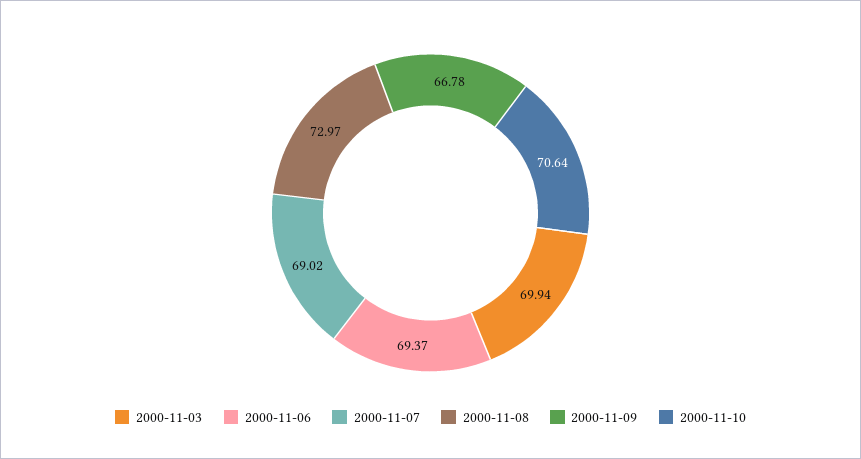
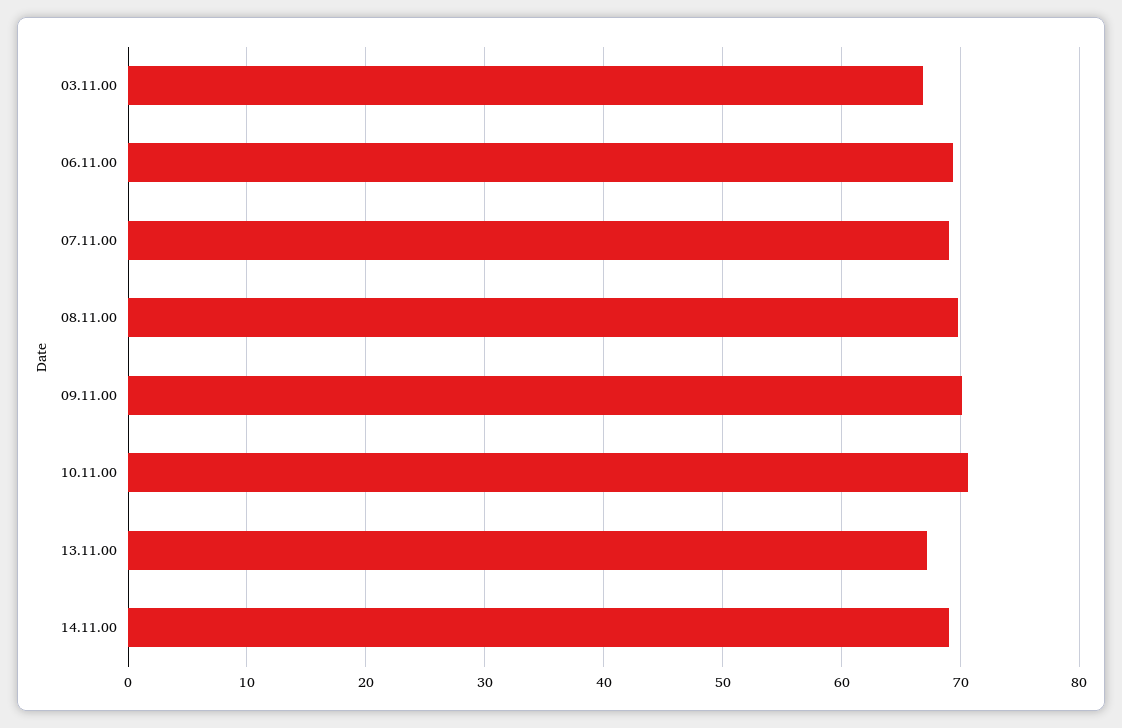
2000-11-03: 69.94 -> 67
2000-11-08: 72.97 -> 70
2000-11-09: 66.78 -> 70
13.11.00: none -> 67
14.11.00: none -> 69

